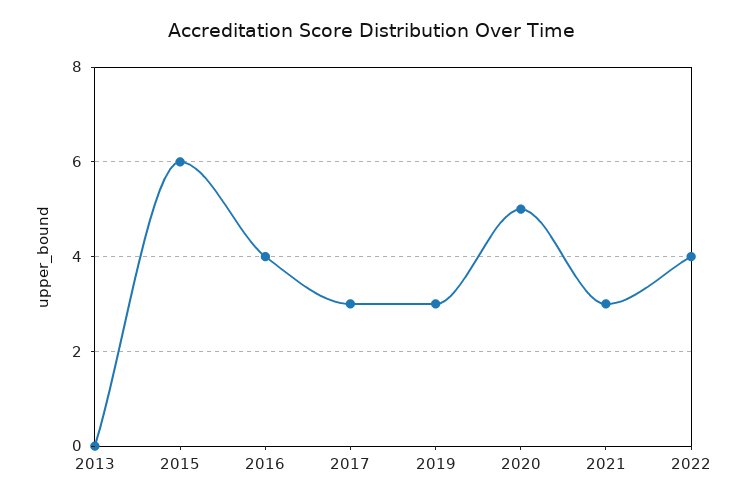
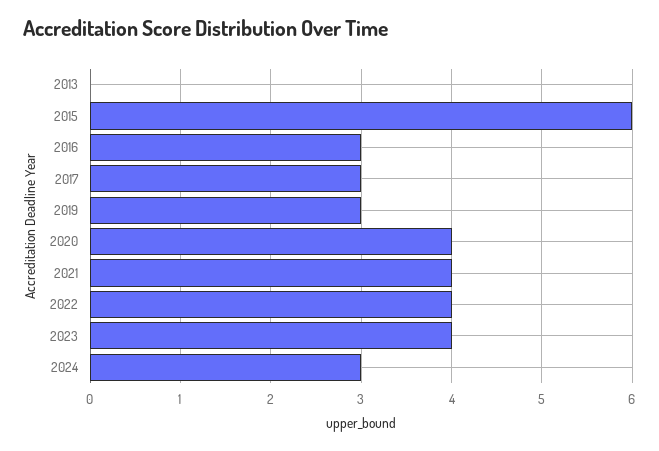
2016: 4 -> 3
2020: 5 -> 4
2021: 3 -> 4
2023: none -> 4
2024: none -> 3

